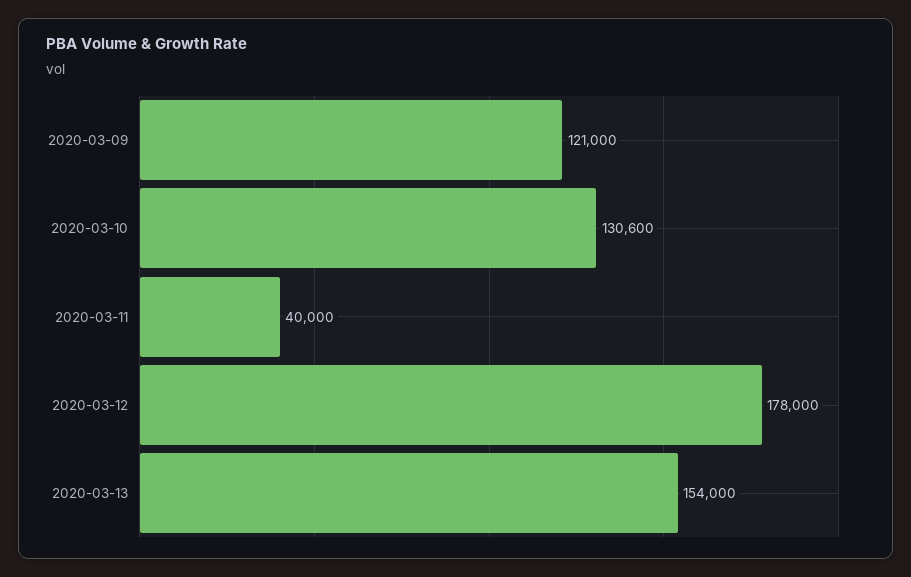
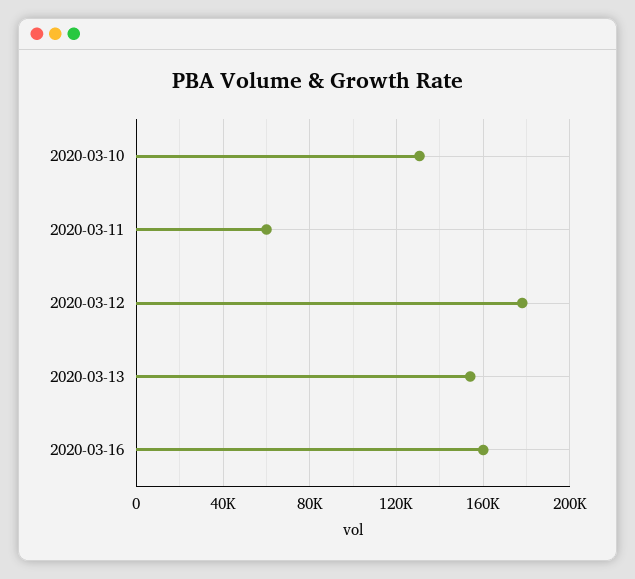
2020-03-09: 121000 -> none
2020-03-11: 40000 -> 60000
2020-03-16: none -> 160000

